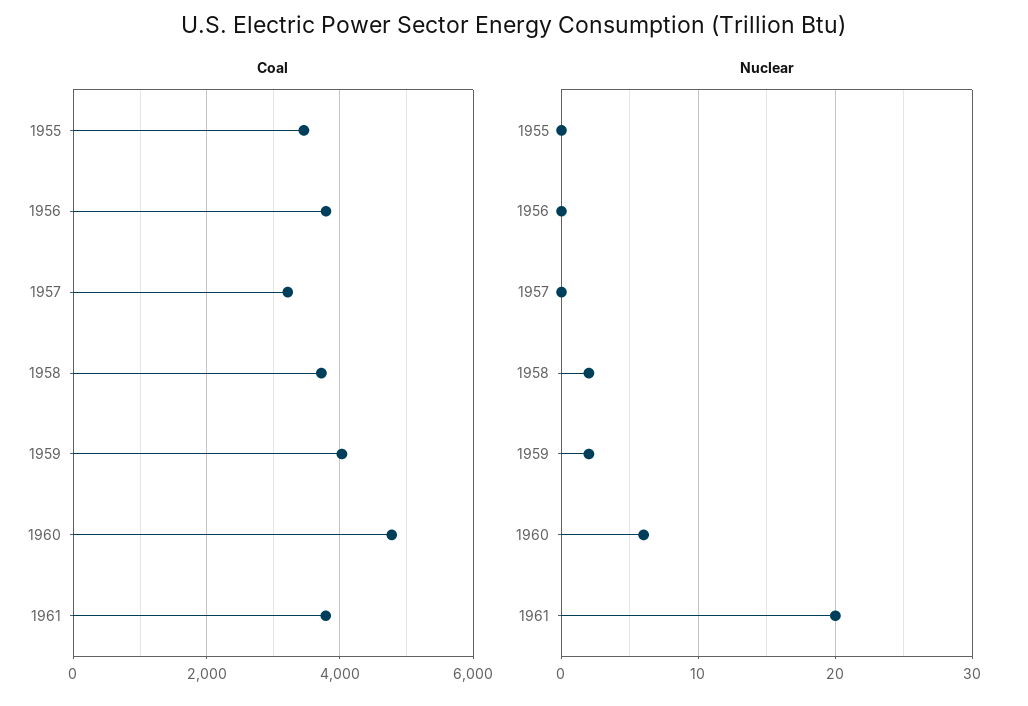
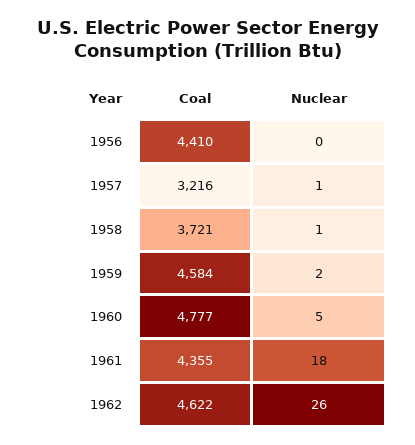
Coal, 1955: 3400 -> none
Coal, 1956: 3800 -> 4410
Coal, 1959: 4000 -> 4584
Coal, 1961: 3800 -> 4355
Nuclear, 1955: 0 -> none
Nuclear, 1957: 0 -> 1
Nuclear, 1958: 2 -> 1
Nuclear, 1960: 6 -> 5
Nuclear, 1961: 20 -> 18
Coal, 1962: none -> 4622
Nuclear, 1962: none -> 26

